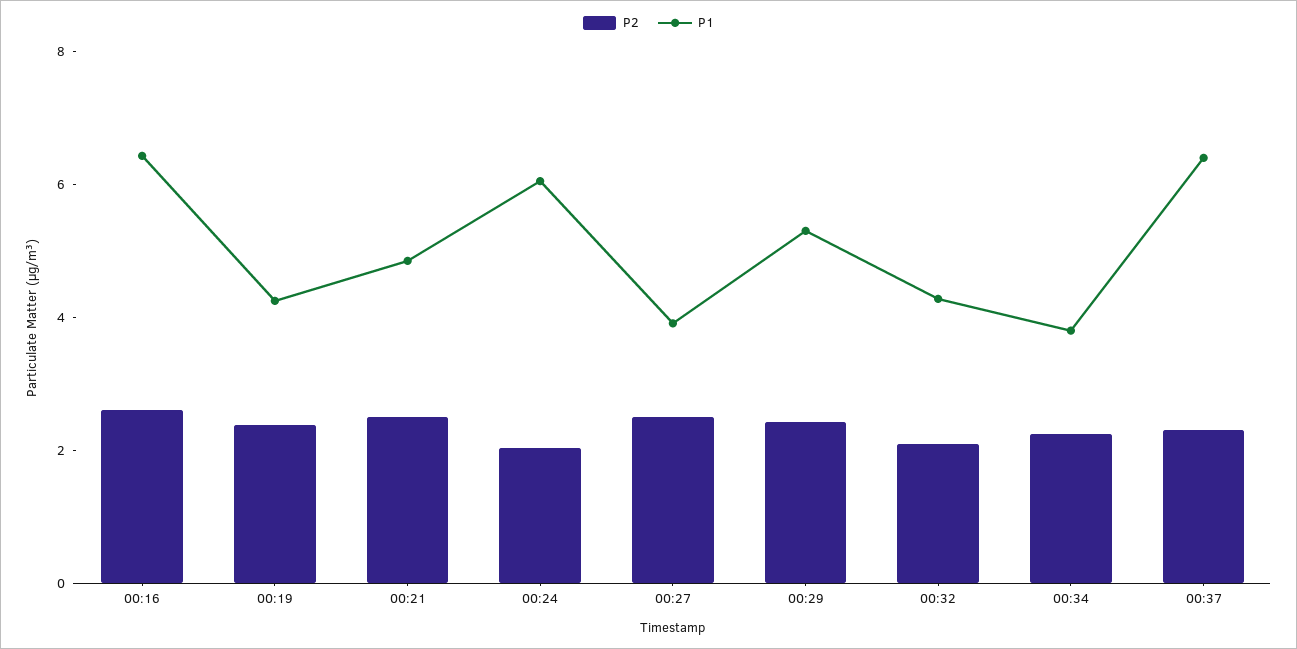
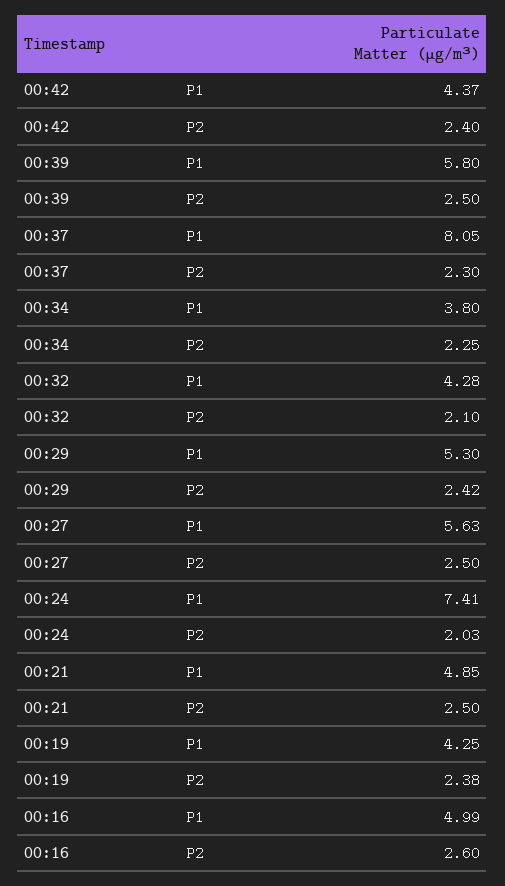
P1, 00:16: 6.5 -> 4.99
P1, 00:24: 6 -> 7.41
P1, 00:27: 4 -> 5.63
P1, 00:37: 6.5 -> 8.05
P1, 00:42: none -> 4.37
P2, 00:42: none -> 2.4
P1, 00:39: none -> 5.8
P2, 00:39: none -> 2.5

